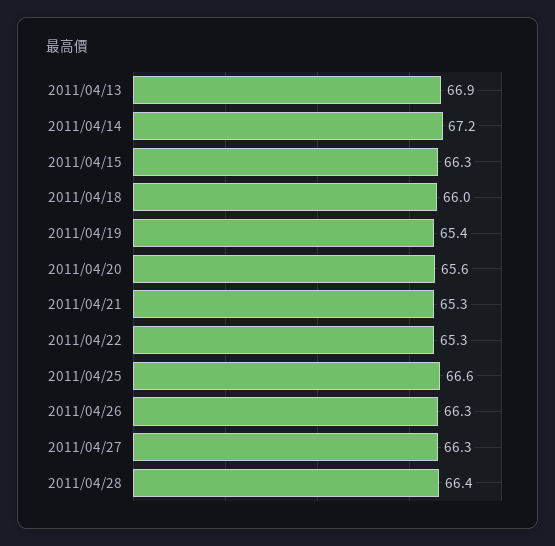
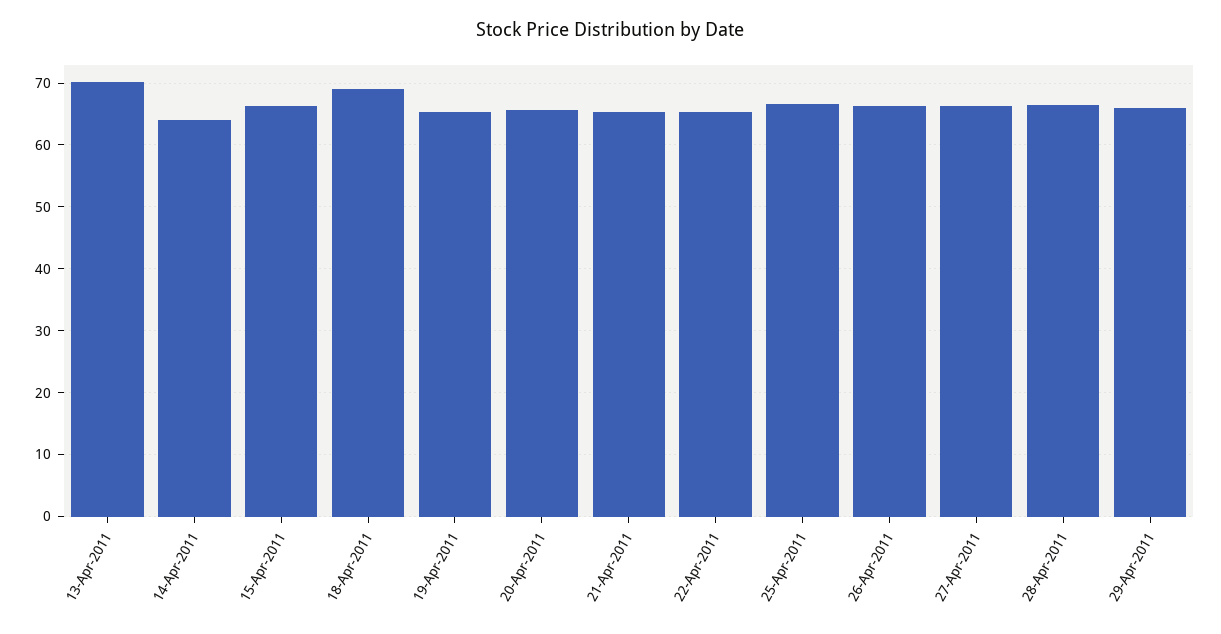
2011/04/13: 66.9 -> 70
2011/04/14: 67.2 -> 64
2011/04/18: 66 -> 69
29-Apr-2011: none -> 66

